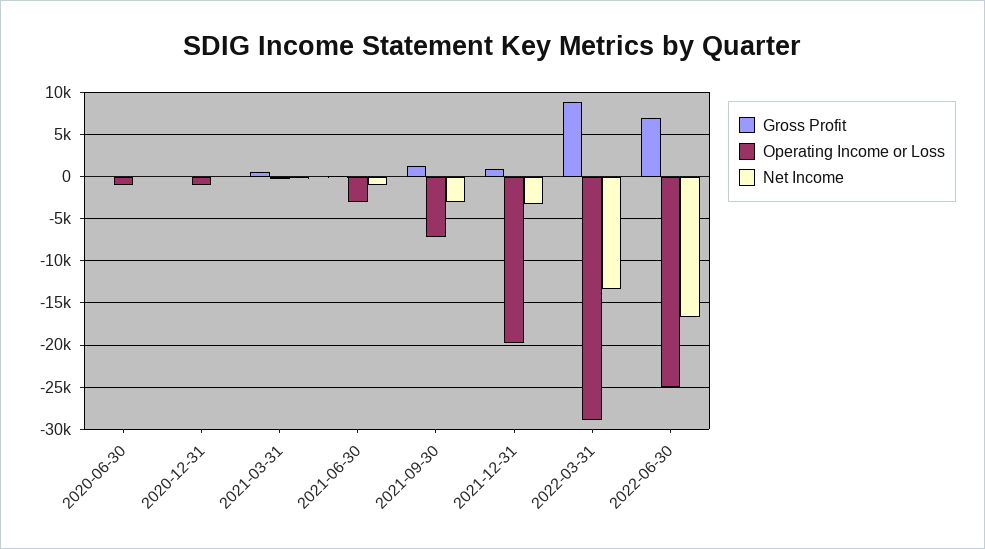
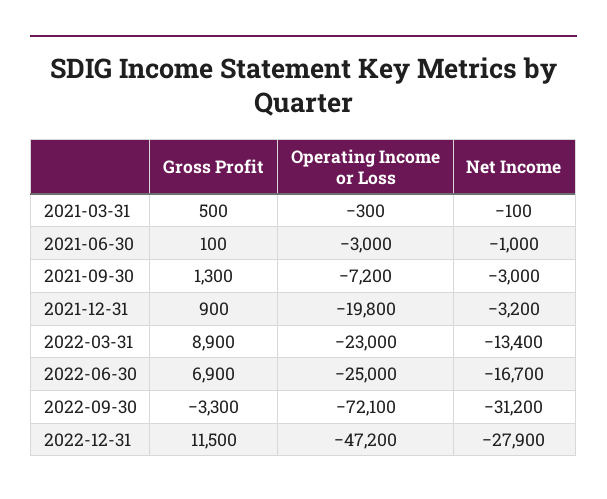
Gross Profit, 2020-06-30: 0 -> none
Operating Income or Loss, 2020-06-30: -1000 -> none
Net Income, 2020-06-30: 0 -> none
Gross Profit, 2020-12-31: 0 -> none
Operating Income or Loss, 2020-12-31: -1000 -> none
Net Income, 2020-12-31: 0 -> none
Operating Income or Loss, 2022-03-31: -29000 -> -23000
Gross Profit, 2022-09-30: none -> -3300
Operating Income or Loss, 2022-09-30: none -> -72100
Net Income, 2022-09-30: none -> -31200
Gross Profit, 2022-12-31: none -> 11500
Operating Income or Loss, 2022-12-31: none -> -47200
Net Income, 2022-12-31: none -> -27900

